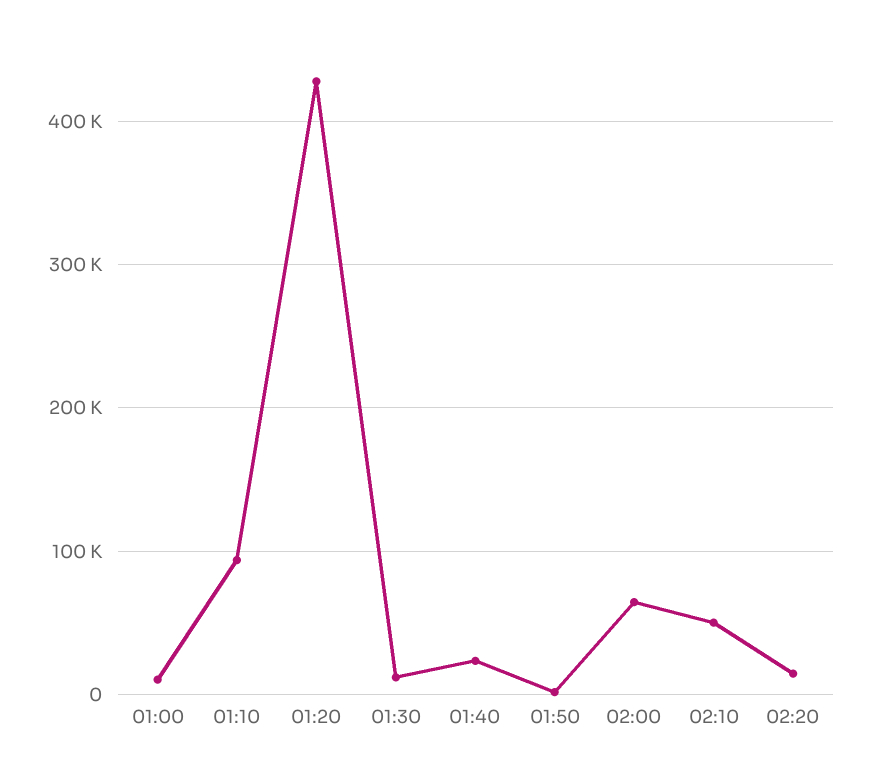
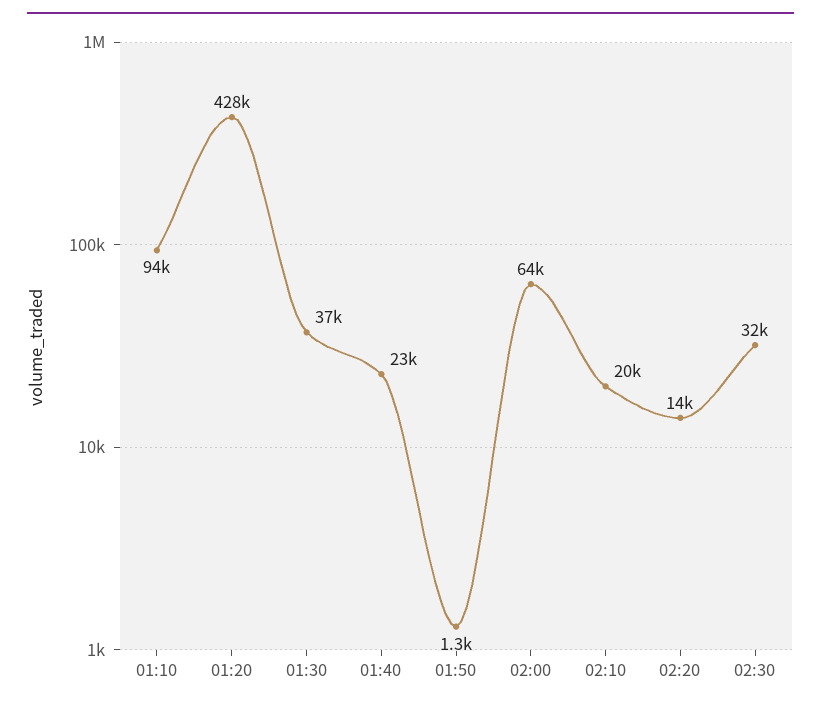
01:00: 10000 -> none
01:30: 10000 -> 37000
02:10: 50000 -> 20000
02:30: none -> 32000

